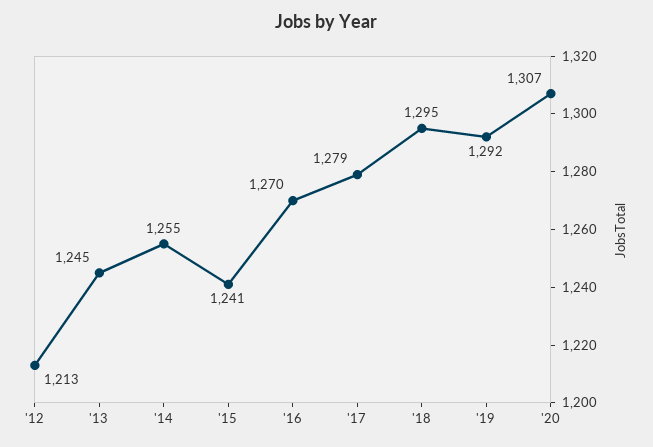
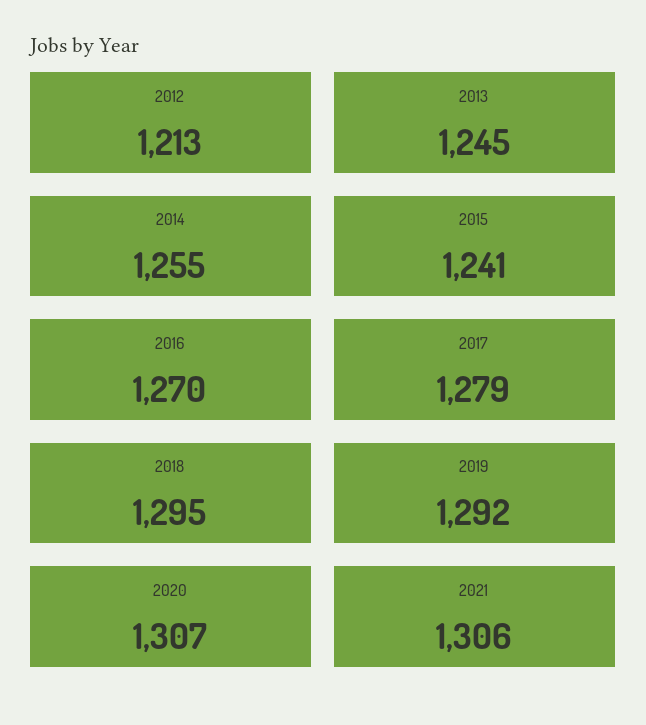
2021: none -> 1306

